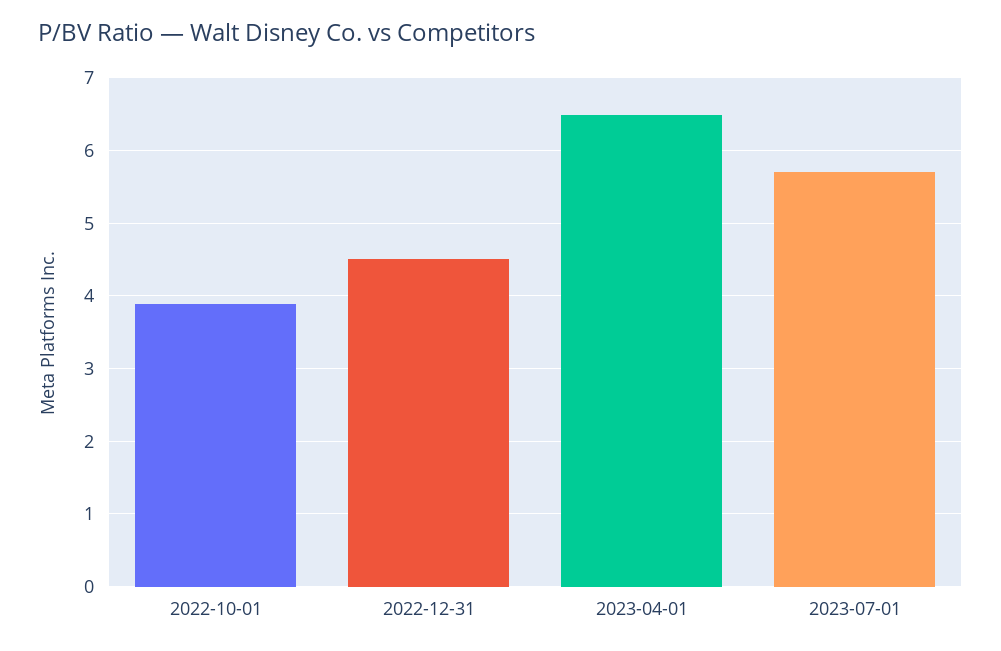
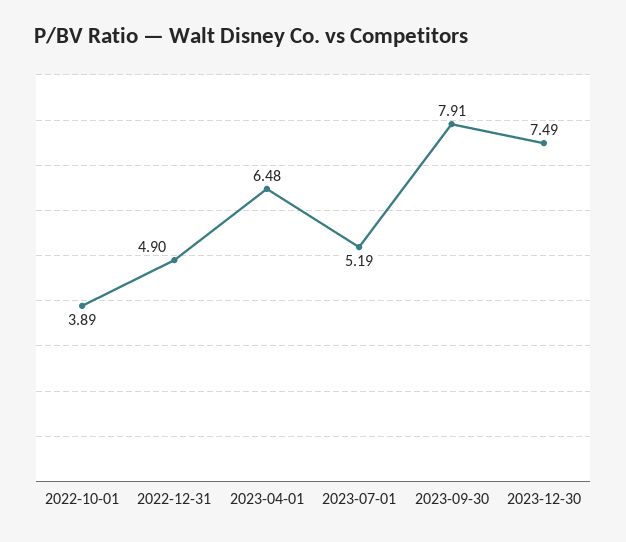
2022-12-31: 4.5 -> 4.9
2023-07-01: 5.7 -> 5.19
2023-09-30: none -> 7.91
2023-12-30: none -> 7.49

